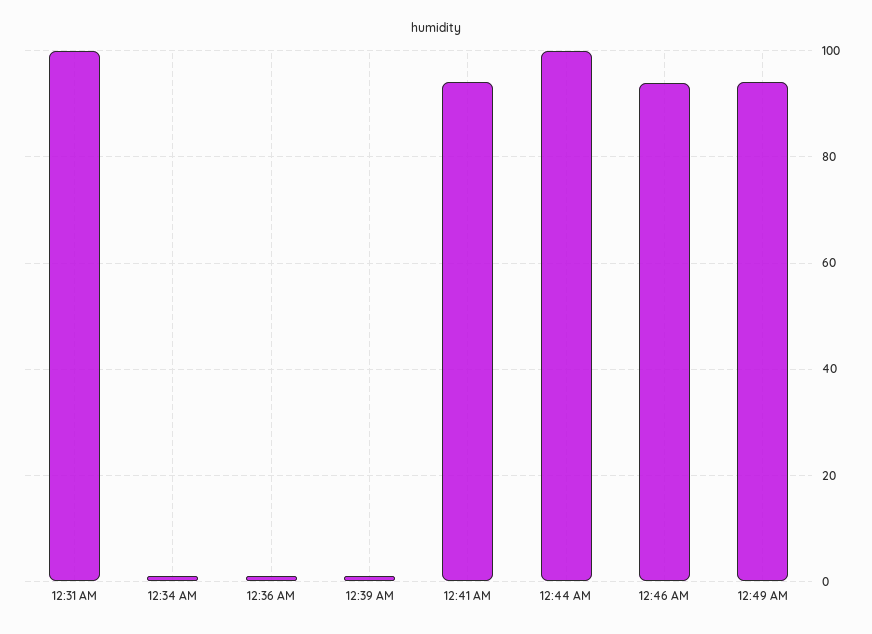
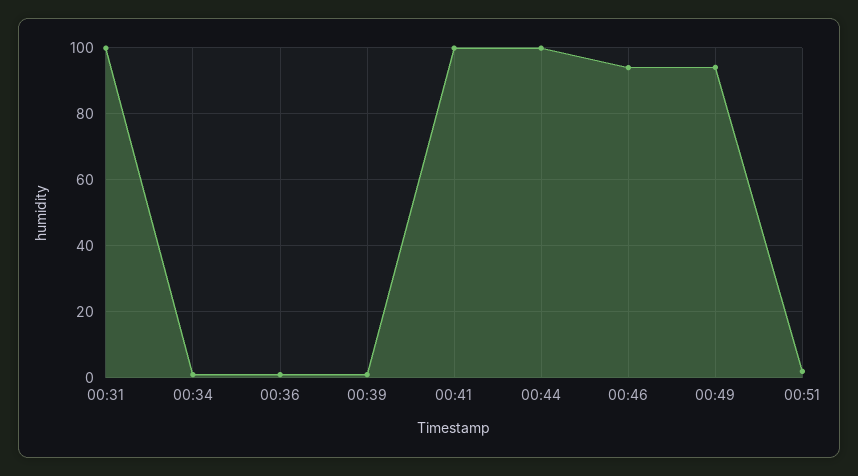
12:41 AM: 94 -> 100
00:51: none -> 2

